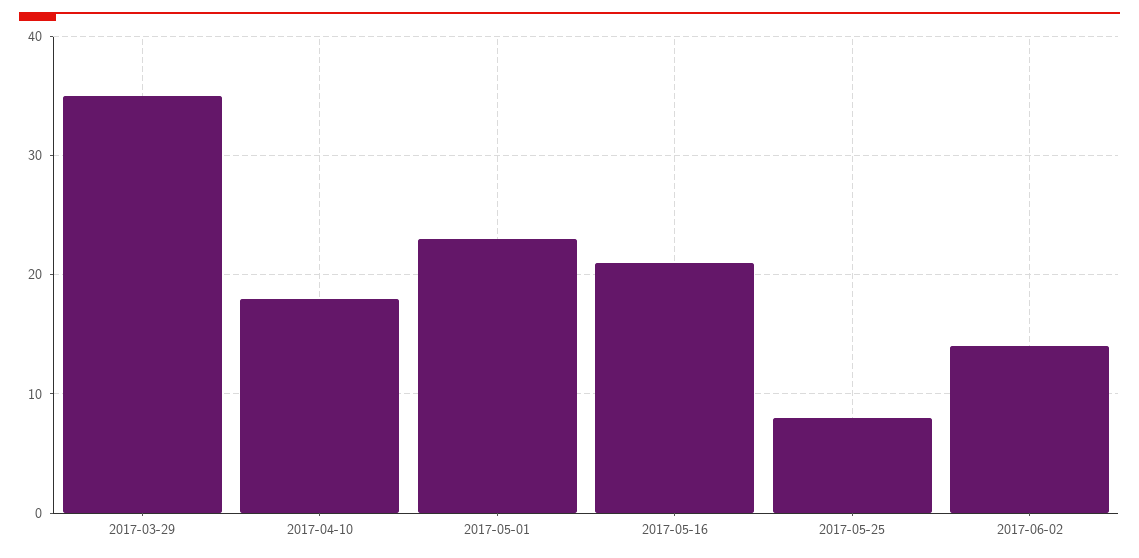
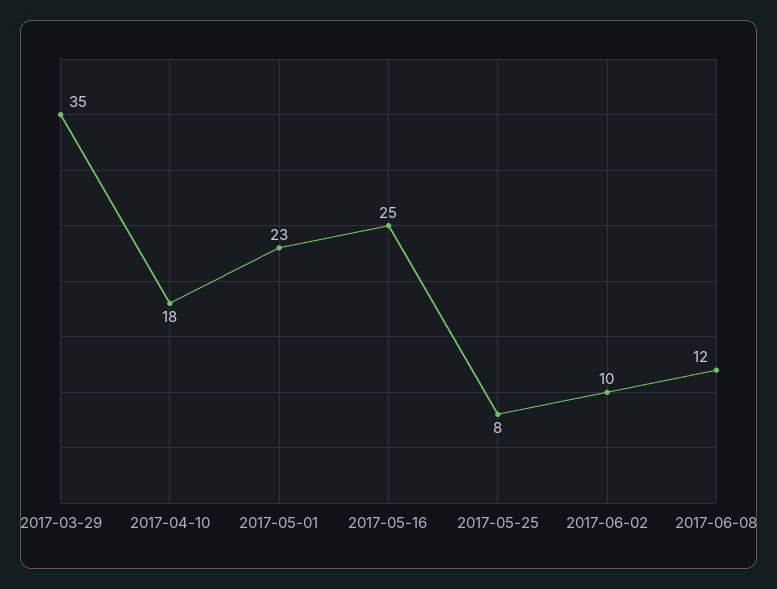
2017-05-16: 21 -> 25
2017-06-02: 14 -> 10
2017-06-08: none -> 12

